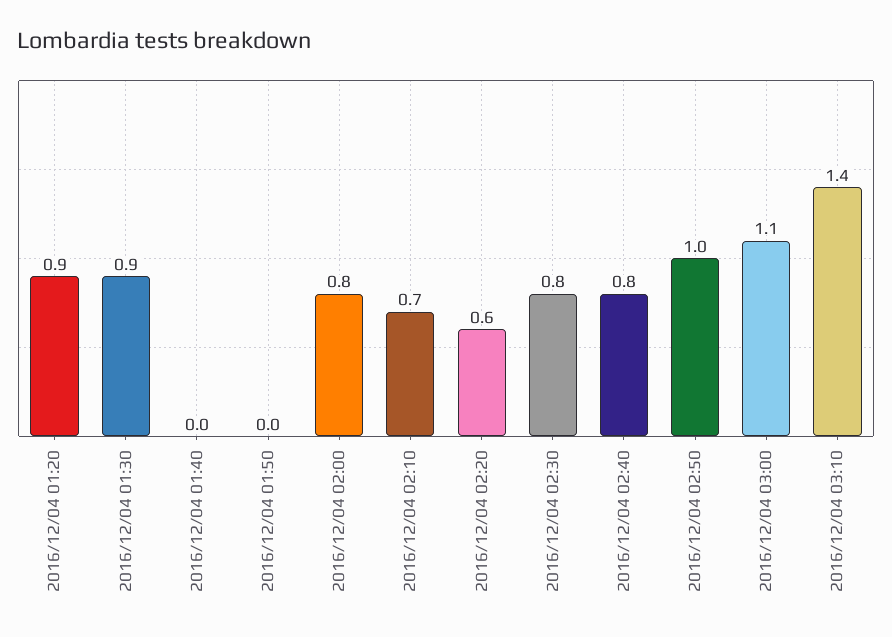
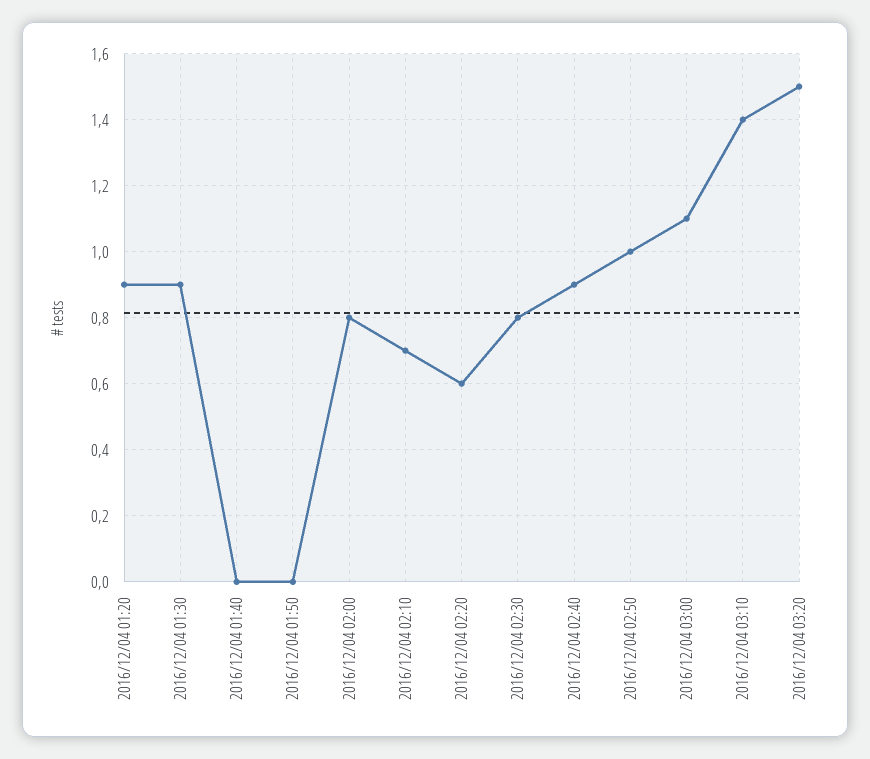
2016/12/04 02:40: 0.8 -> 0.9
2016/12/04 03:20: none -> 1.5

